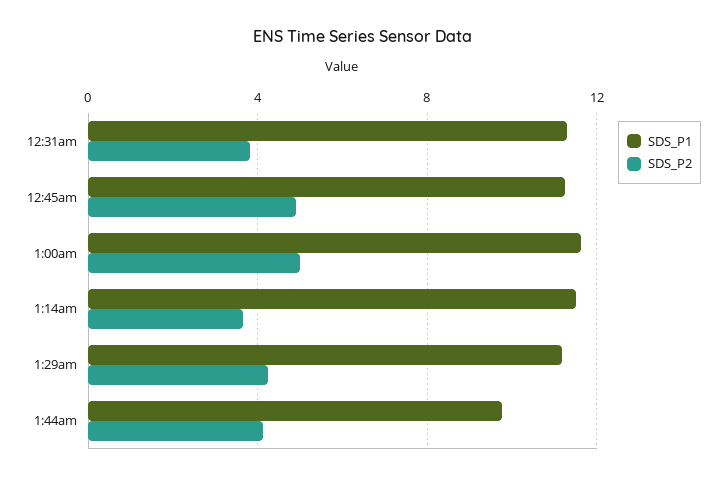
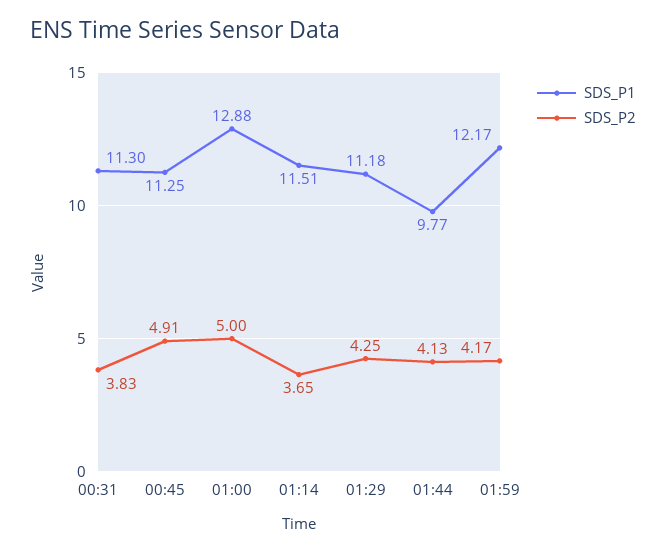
SDS_P1, 1:00am: 11.5 -> 12.88
SDS_P1, 01:59: none -> 12.17
SDS_P2, 01:59: none -> 4.17

